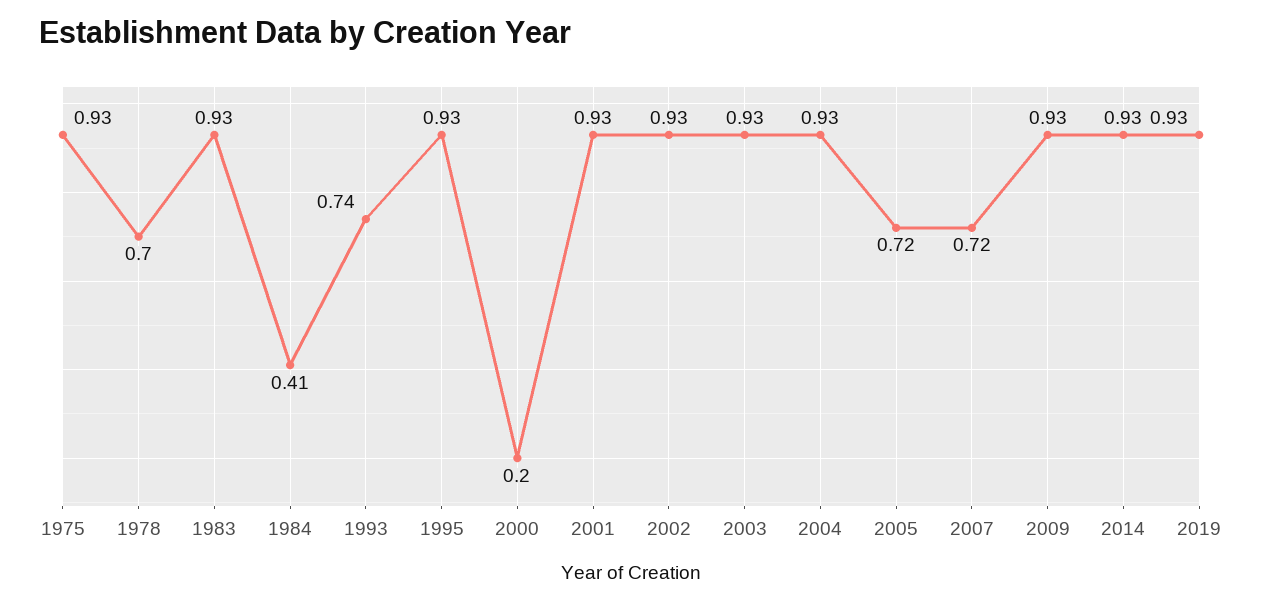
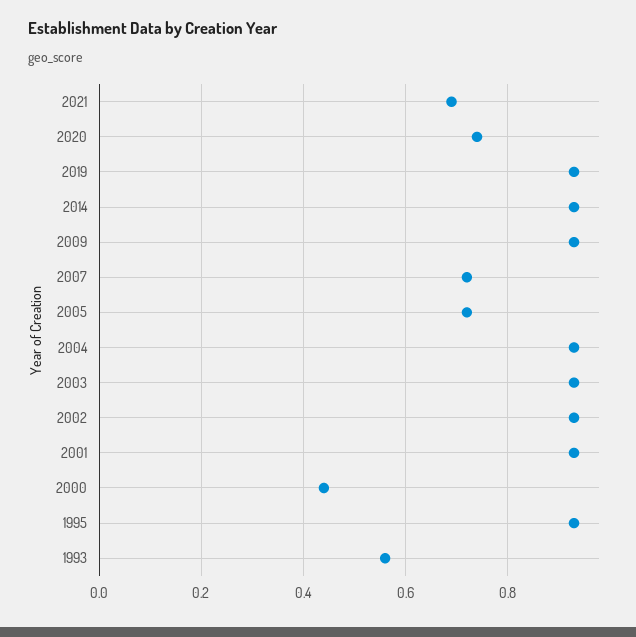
1975: 0.93 -> none
1978: 0.7 -> none
1983: 0.93 -> none
1984: 0.41 -> none
1993: 0.74 -> 0.55
2000: 0.2 -> 0.45
2021: none -> 0.7
2020: none -> 0.75

